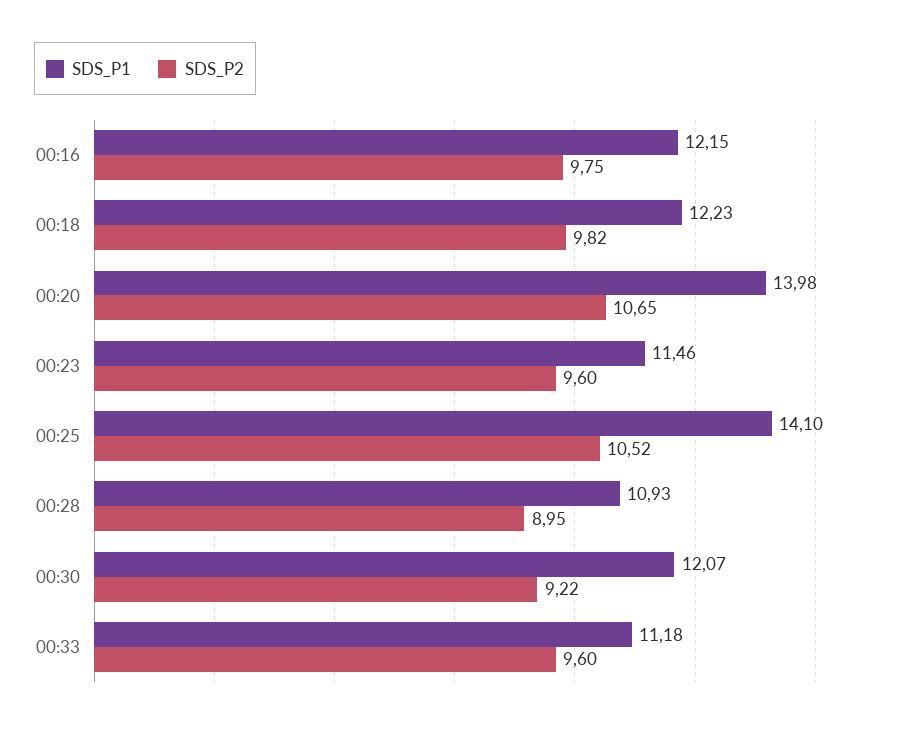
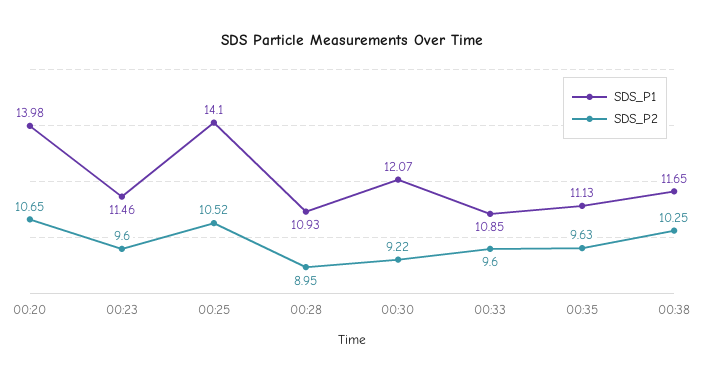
SDS_P1, 00:16: 12.15 -> none
SDS_P2, 00:16: 9.75 -> none
SDS_P1, 00:18: 12.23 -> none
SDS_P2, 00:18: 9.82 -> none
SDS_P1, 00:33: 11.18 -> 10.85
SDS_P1, 00:35: none -> 11.13
SDS_P2, 00:35: none -> 9.63
SDS_P1, 00:38: none -> 11.65
SDS_P2, 00:38: none -> 10.25

